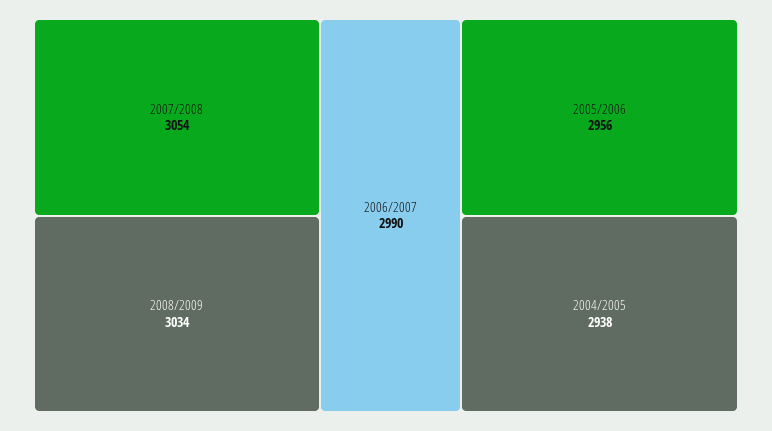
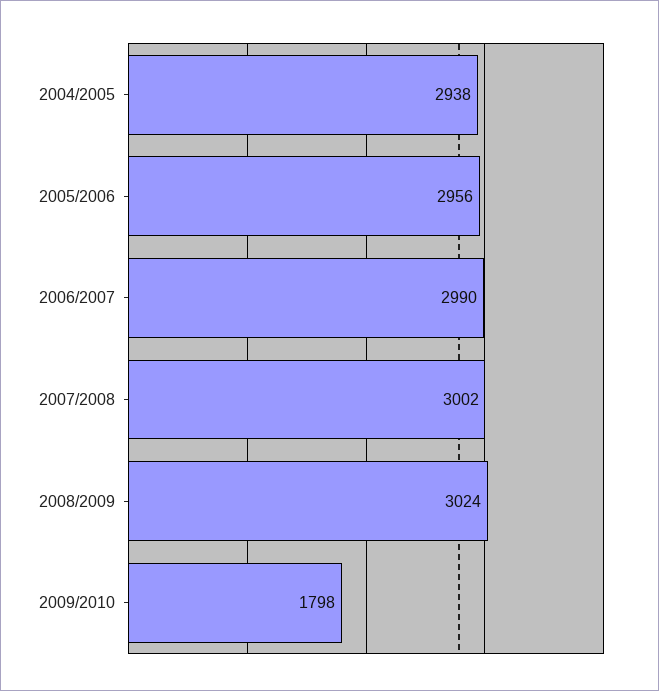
2007/2008: 3054 -> 3002
2008/2009: 3034 -> 3024
2009/2010: none -> 1798

